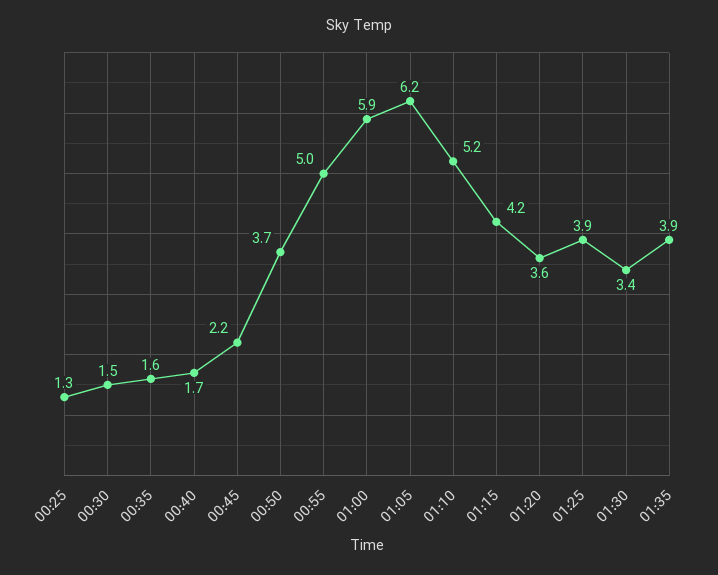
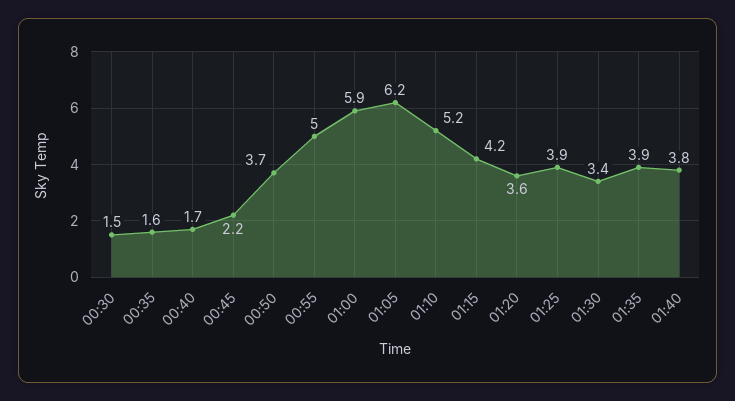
00:25: 1.3 -> none
01:40: none -> 3.8

